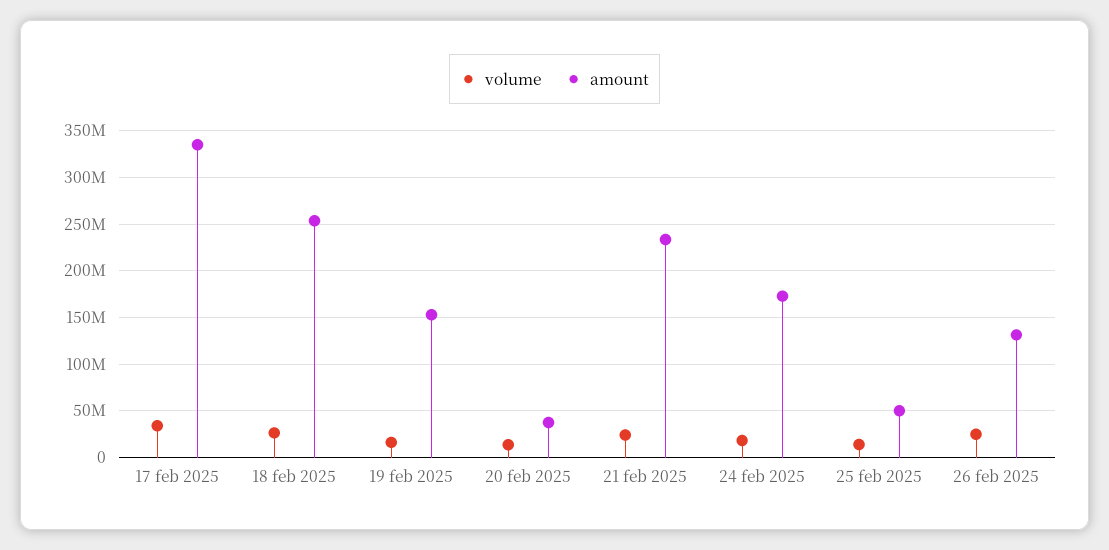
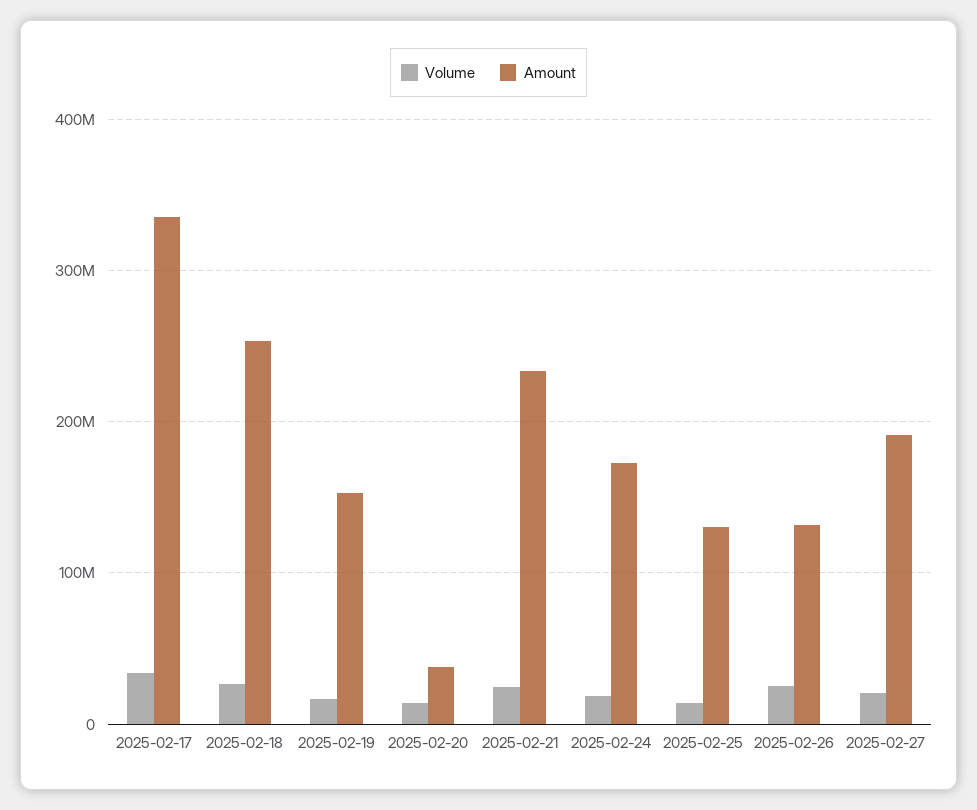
amount, 25 feb 2025: 50000000 -> 130000000
volume, 2025-02-27: none -> 20000000
amount, 2025-02-27: none -> 190000000

